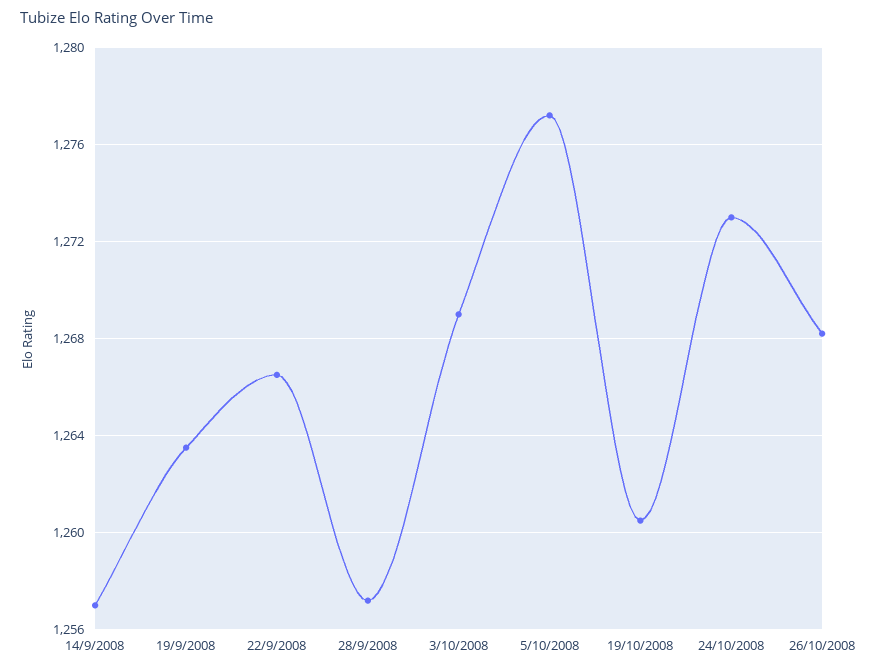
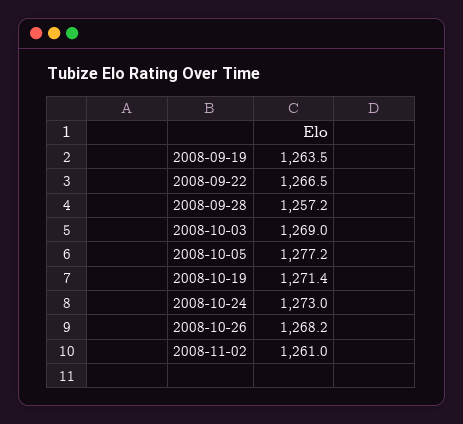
14/9/2008: 1257 -> none
19/10/2008: 1260.5 -> 1271.4
2008-11-02: none -> 1261

